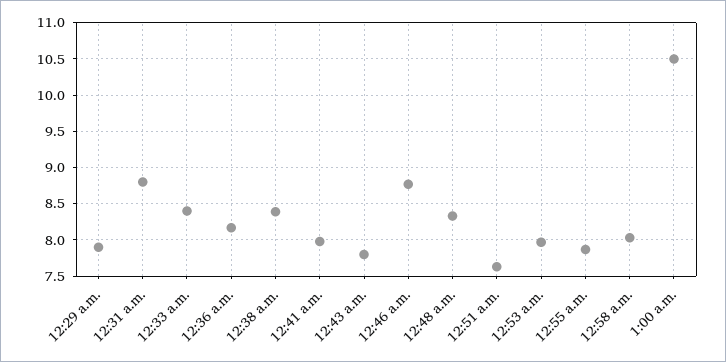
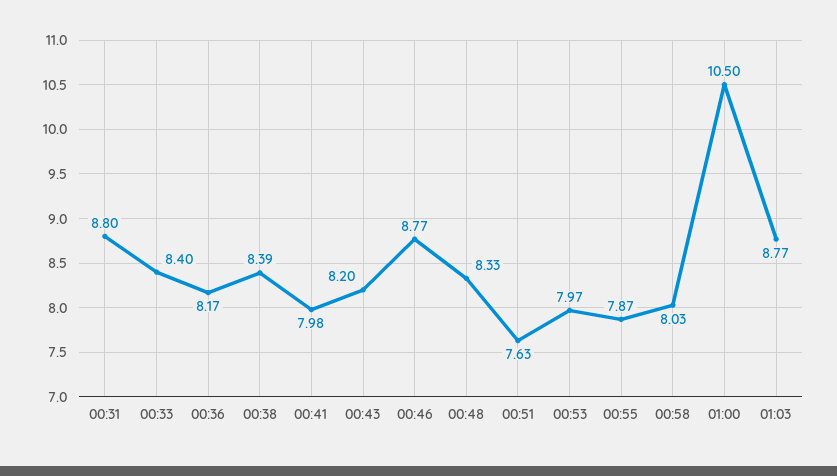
12:29 a.m.: 7.9 -> none
12:43 a.m.: 7.8 -> 8.2
01:03: none -> 8.77

